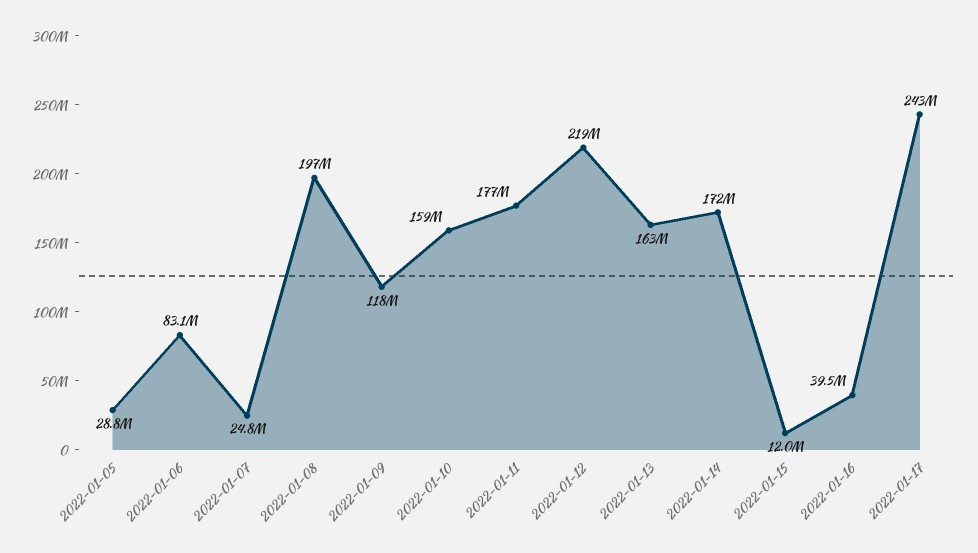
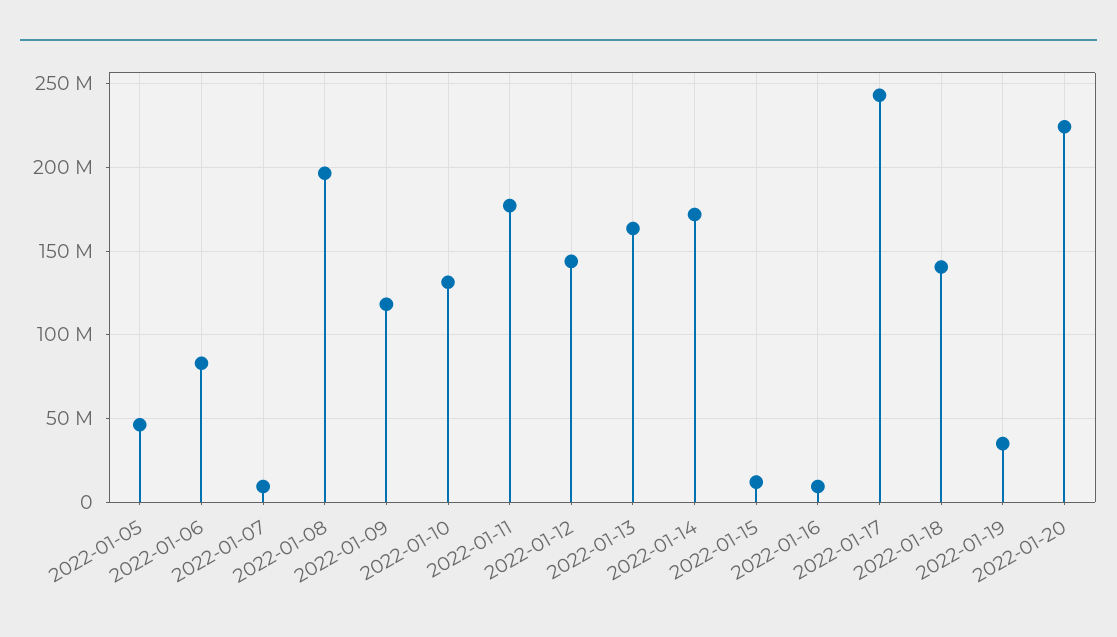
2022-01-05: 28800000 -> 45000000
2022-01-07: 24800000 -> 10000000
2022-01-10: 159000000 -> 130000000
2022-01-12: 219000000 -> 145000000
2022-01-16: 39500000 -> 10000000
2022-01-18: none -> 140000000
2022-01-19: none -> 35000000
2022-01-20: none -> 225000000

